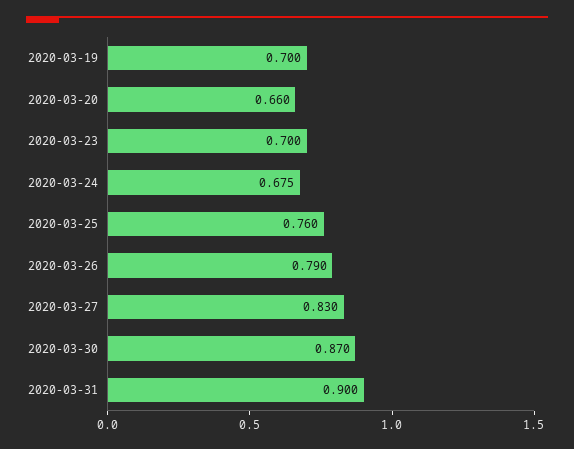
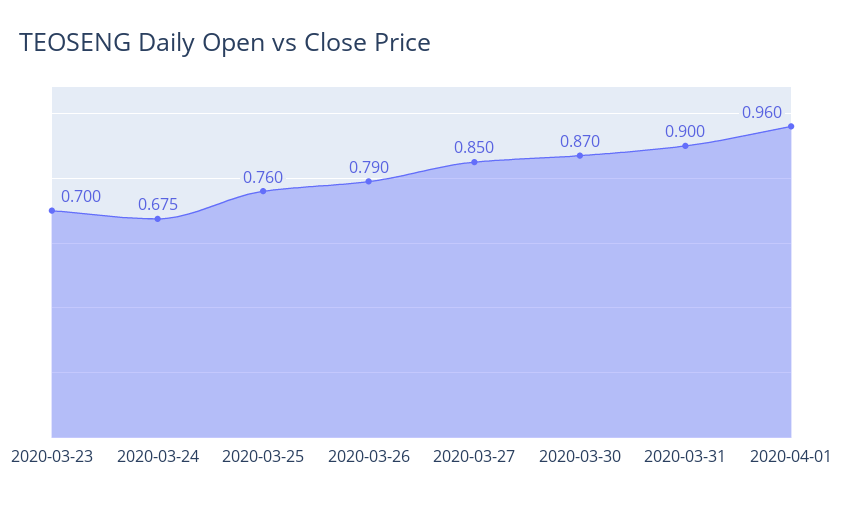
2020-03-19: 0.7 -> none
2020-03-20: 0.66 -> none
2020-03-27: 0.83 -> 0.85
2020-04-01: none -> 0.96

